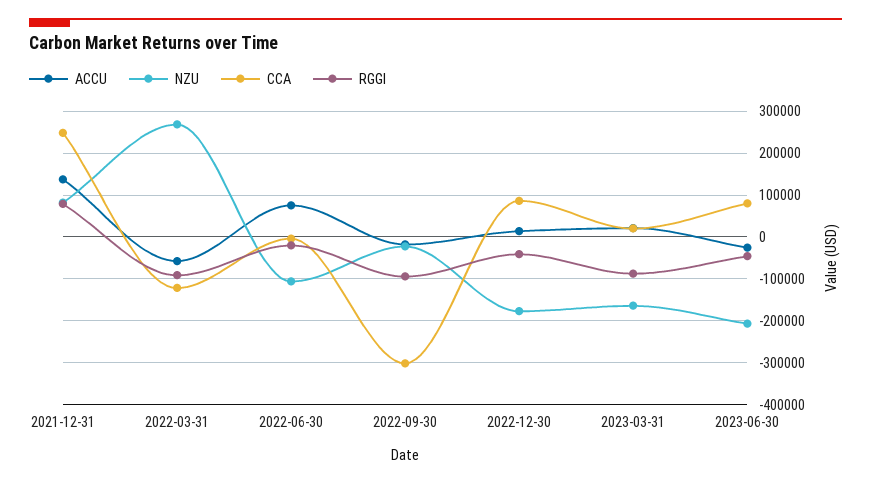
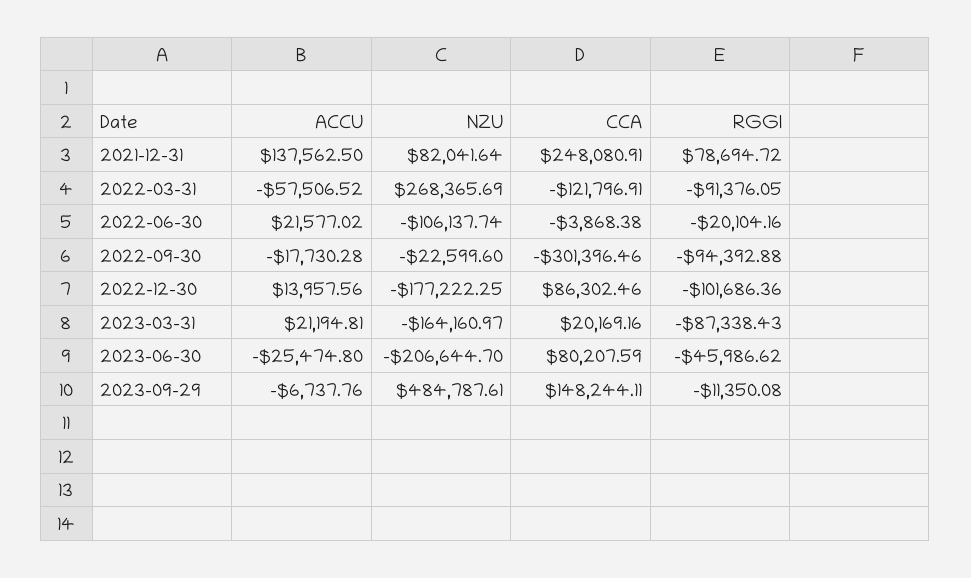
ACCU, 2022-06-30: 80000 -> 21577.02
RGGI, 2022-12-30: -40000 -> -101686.36
ACCU, 2023-09-29: none -> -6737.76
NZU, 2023-09-29: none -> 484787.61
CCA, 2023-09-29: none -> 148244.11
RGGI, 2023-09-29: none -> -11350.08

